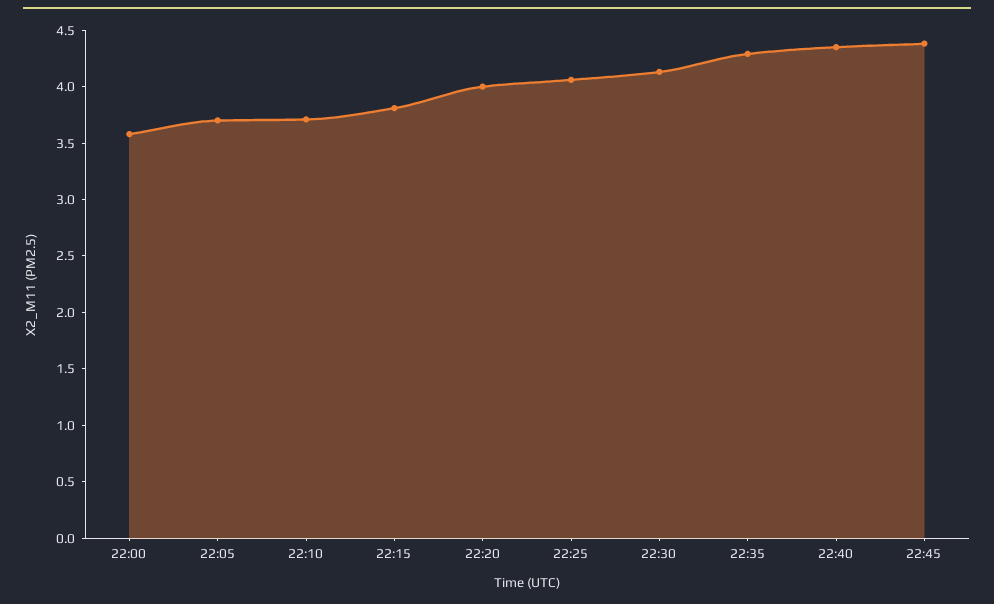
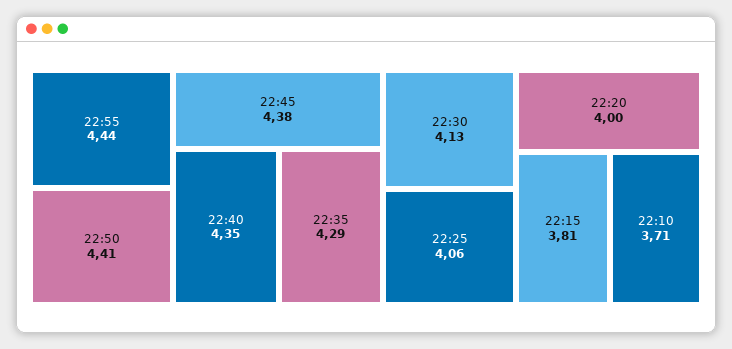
22:00: 3.6 -> none
22:05: 3.7 -> none
22:55: none -> 4.44
22:50: none -> 4.41

